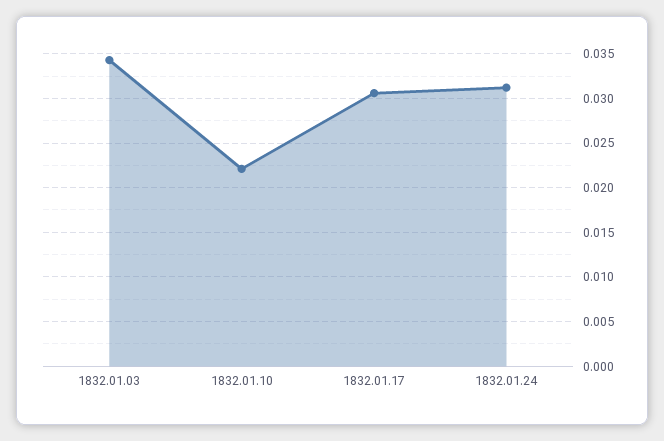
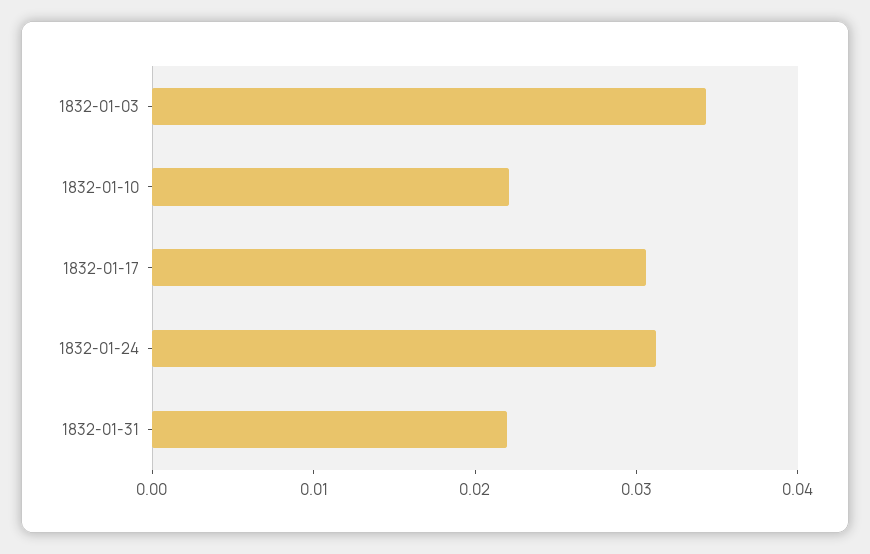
1832-01-31: none -> 0.022

